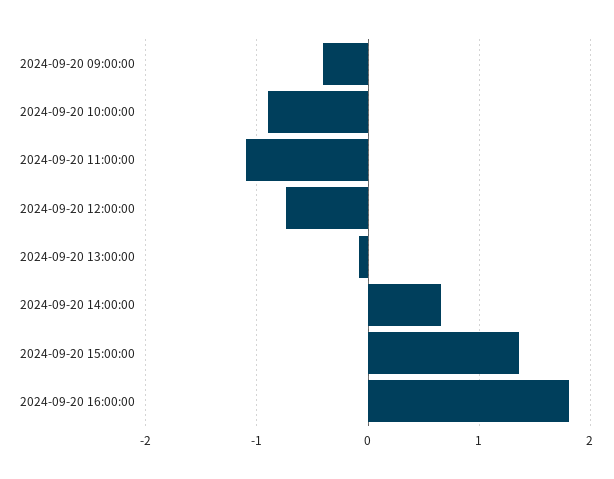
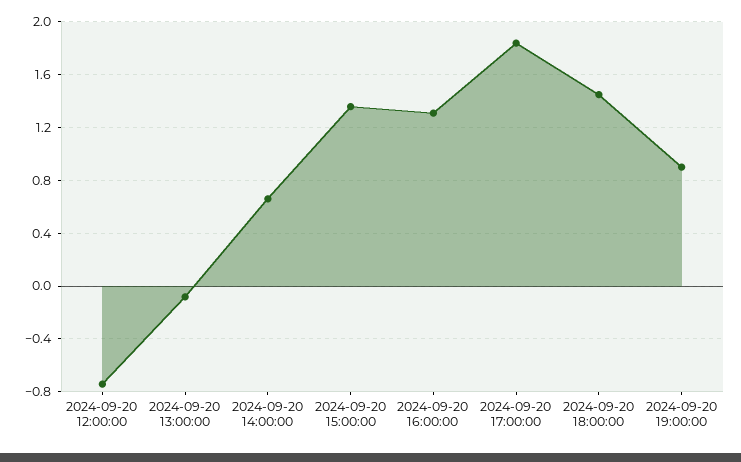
2024-09-20 09:00:00: -0.4 -> none
2024-09-20 10:00:00: -0.9 -> none
2024-09-20 11:00:00: -1.1 -> none
2024-09-20 16:00:00: 1.8 -> 1.3
2024-09-20 17:00:00: none -> 1.85
2024-09-20 18:00:00: none -> 1.45
2024-09-20 19:00:00: none -> 0.9

